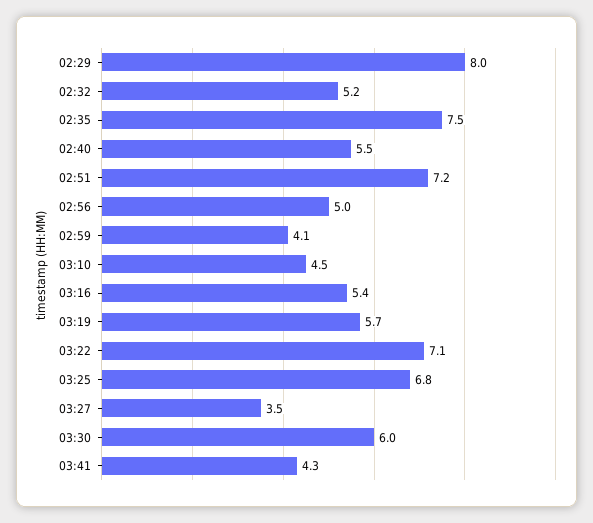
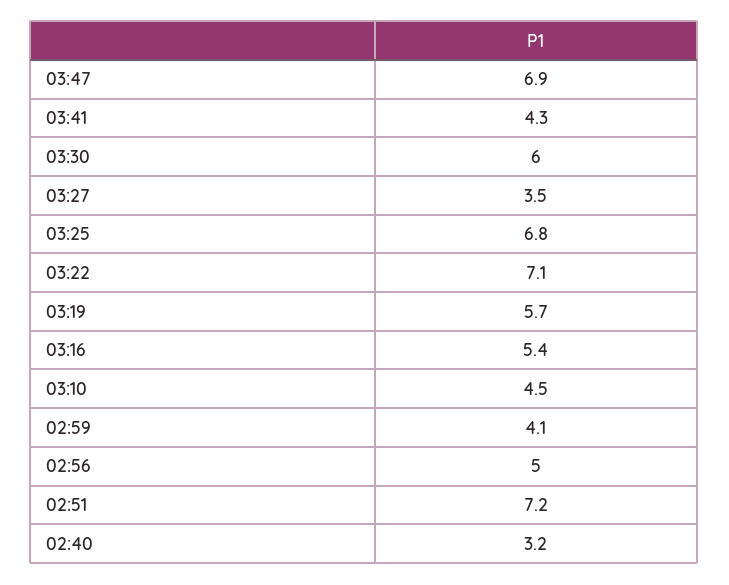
02:29: 8 -> none
02:32: 5.2 -> none
02:35: 7.5 -> none
02:40: 5.5 -> 3.2
03:47: none -> 6.9

